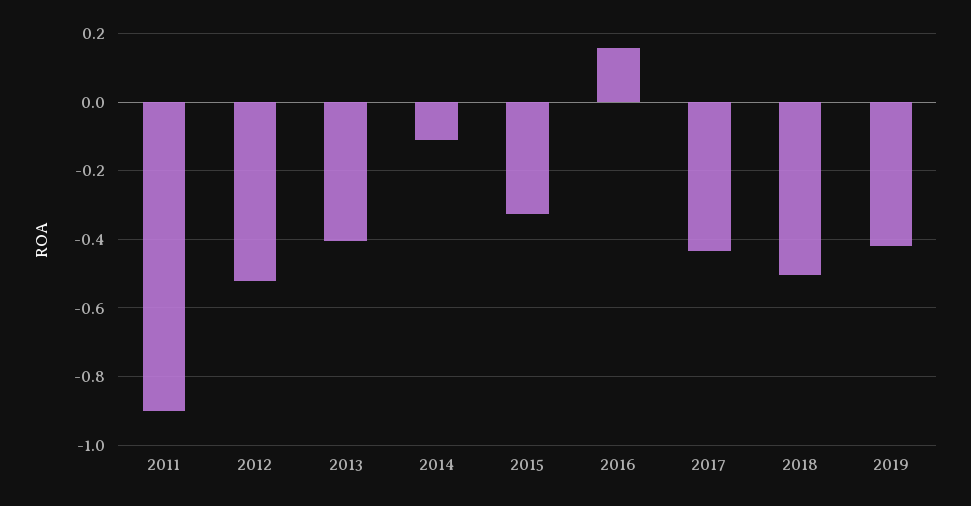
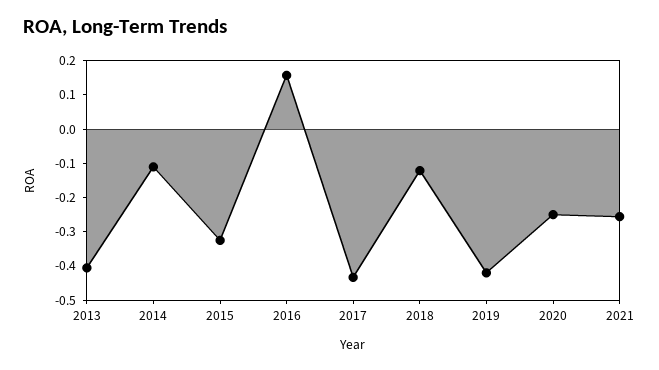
2011: -0.9 -> none
2012: -0.52 -> none
2018: -0.5 -> -0.125
2020: none -> -0.25
2021: none -> -0.25

